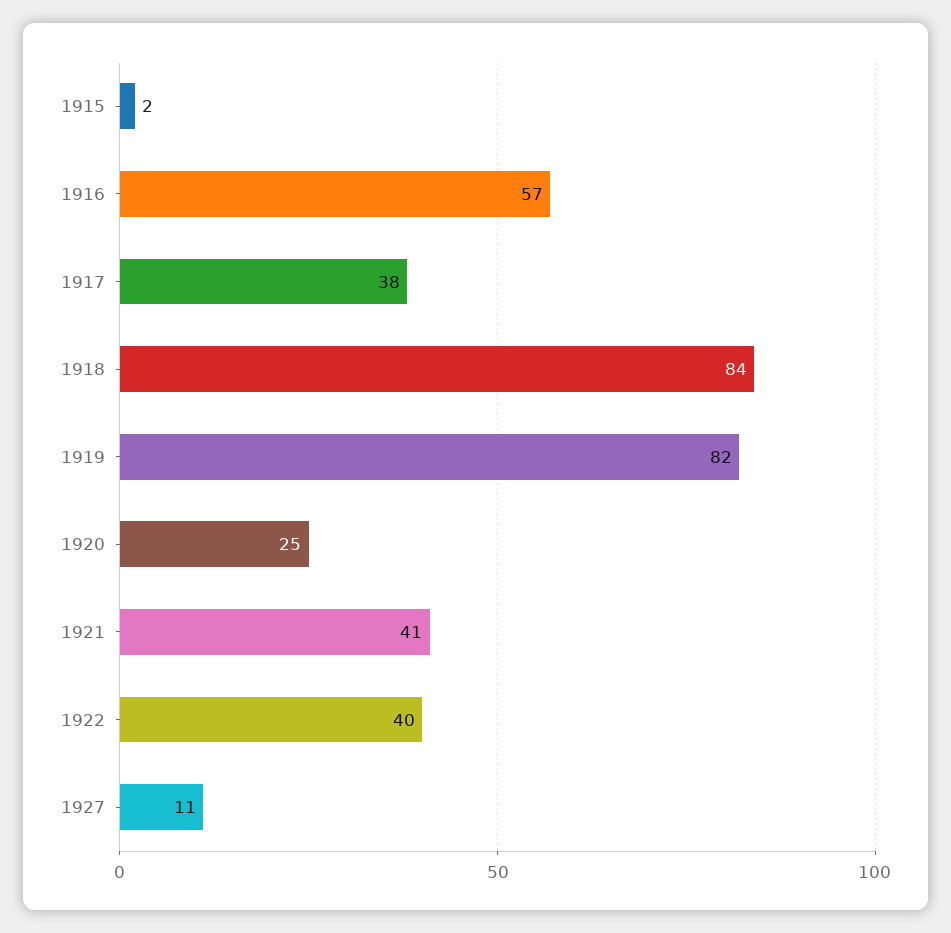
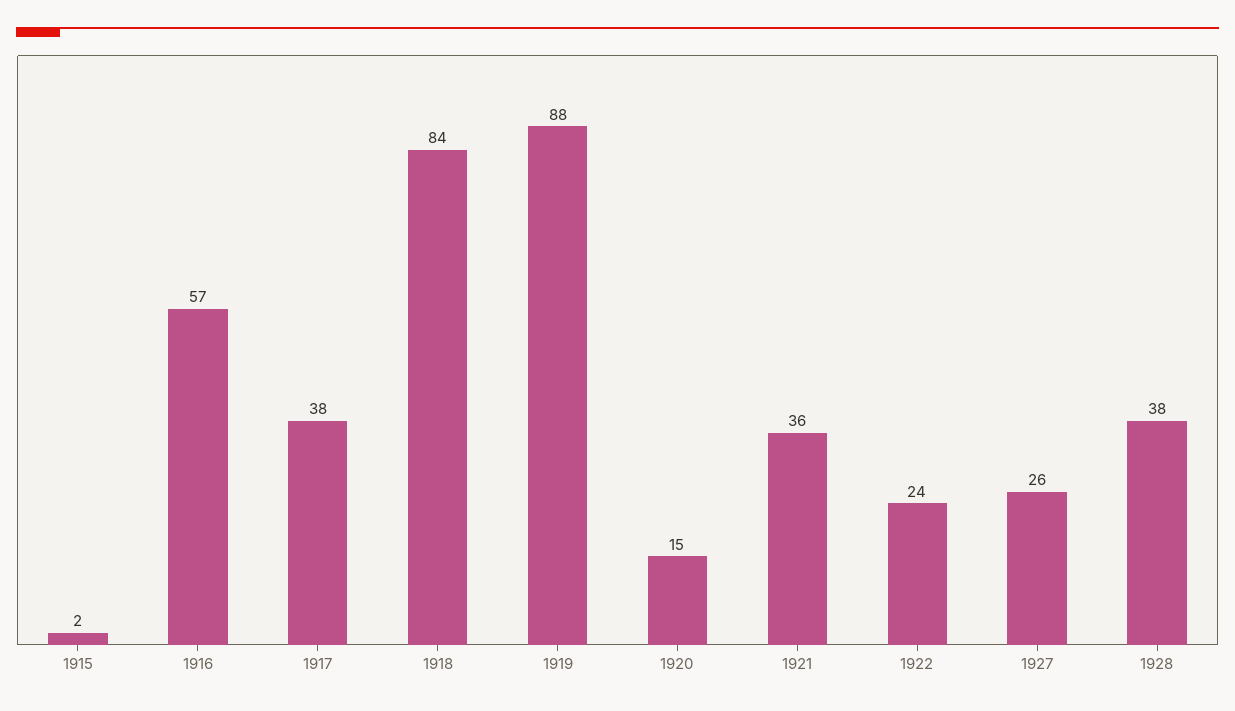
1919: 82 -> 88
1920: 25 -> 15
1921: 41 -> 36
1922: 40 -> 24
1927: 11 -> 26
1928: none -> 38

